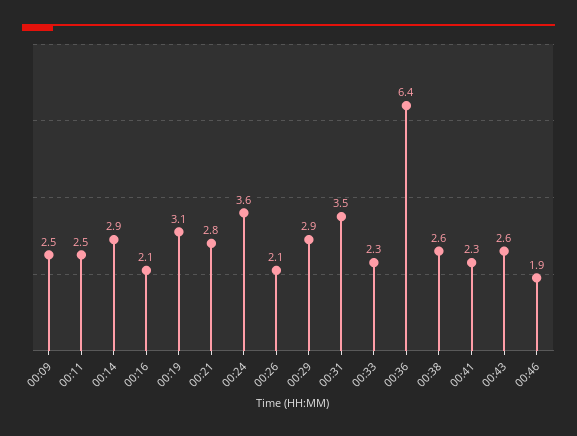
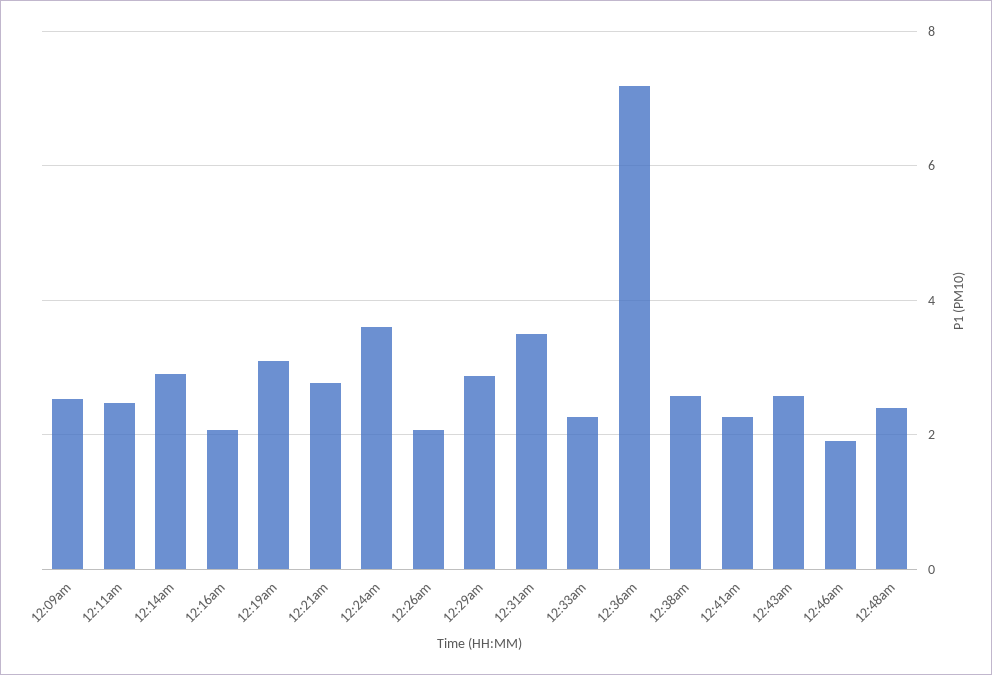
00:36: 6.4 -> 7.2
12:48am: none -> 2.4

